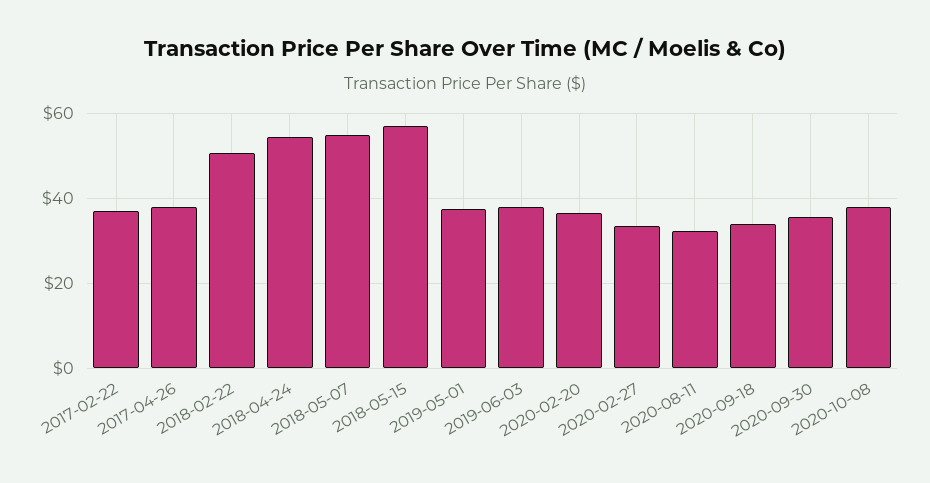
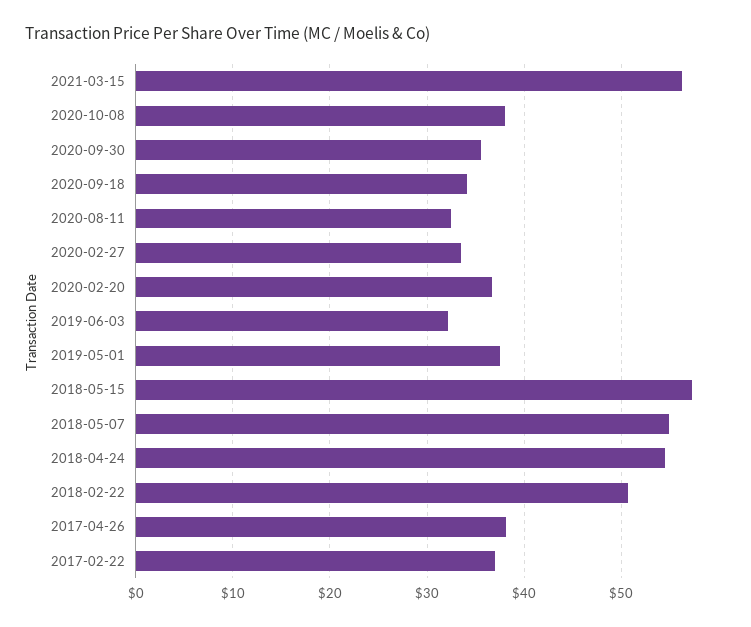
2019-06-03: 38 -> 32
2021-03-15: none -> 56

